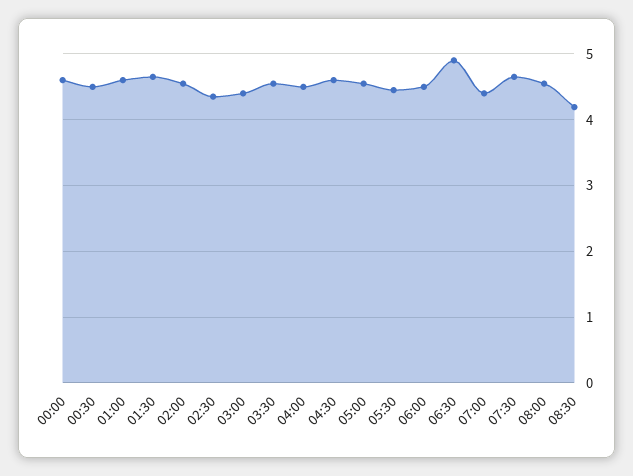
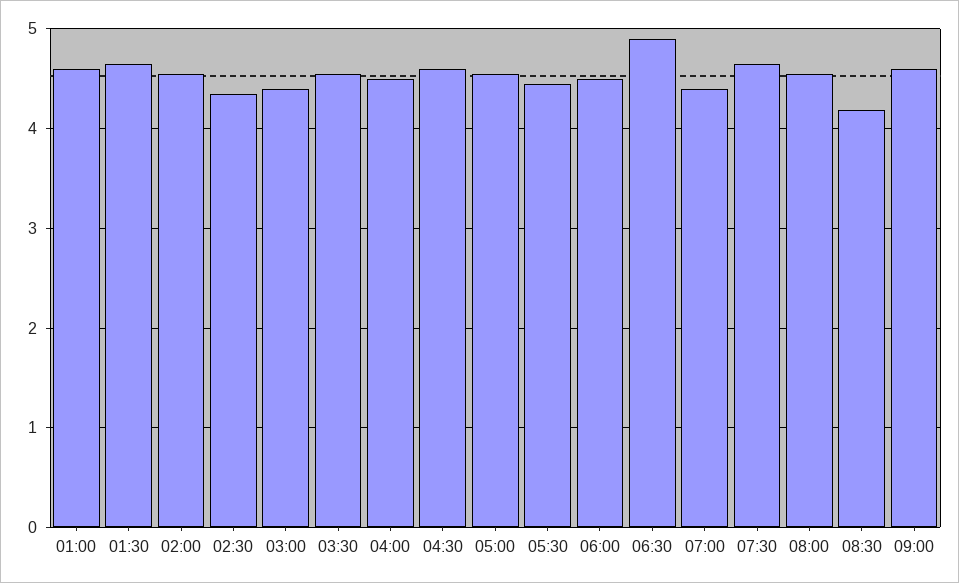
00:00: 4.6 -> none
00:30: 4.5 -> none
09:00: none -> 4.6

